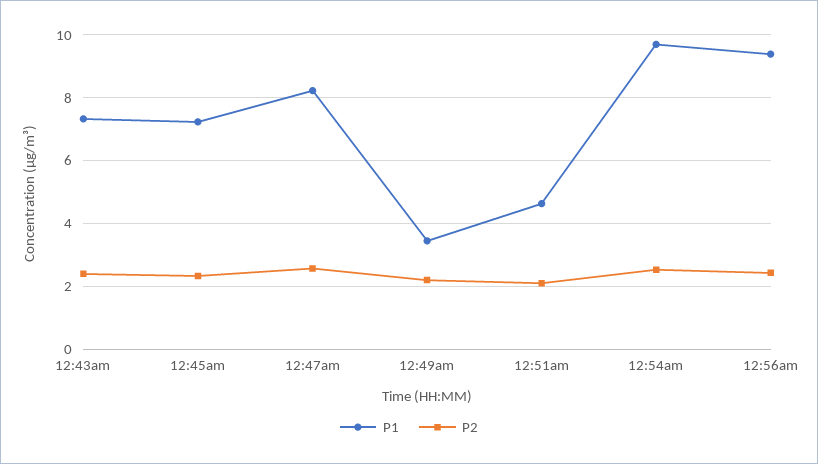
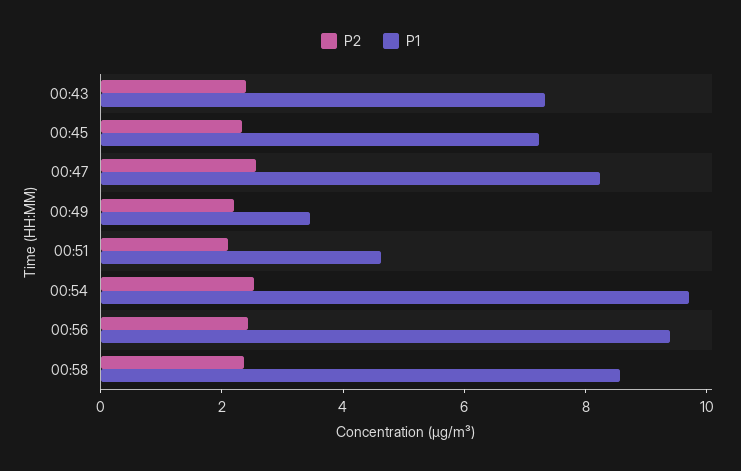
P2, 00:58: none -> 2.5
P1, 00:58: none -> 8.5

